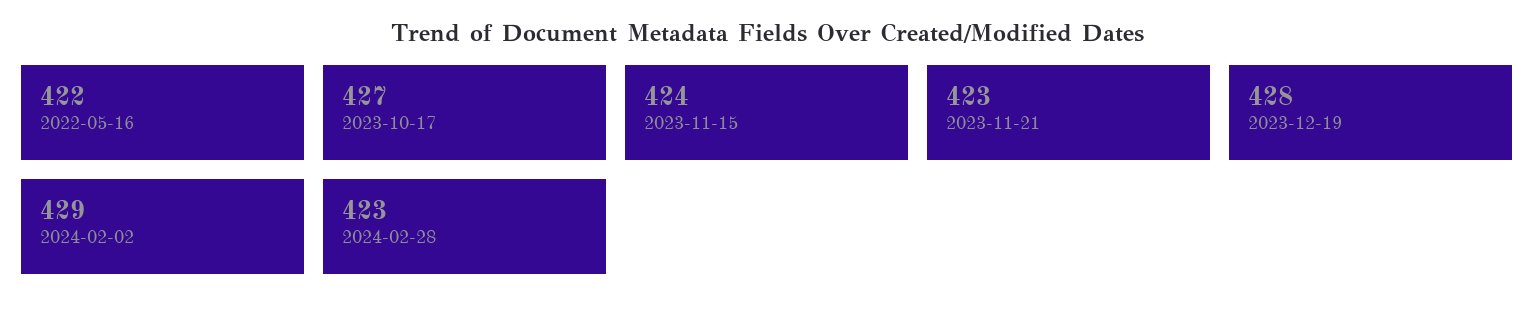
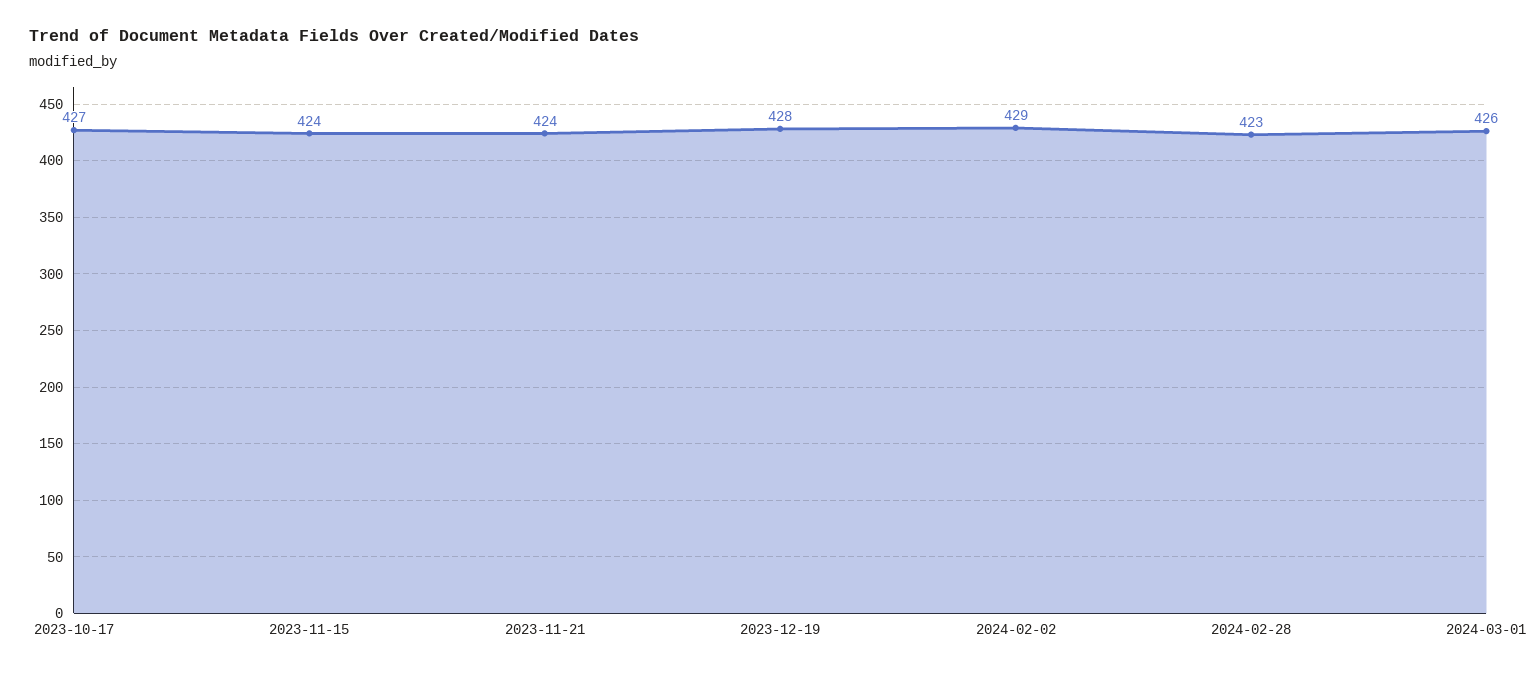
2022-05-16: 422 -> none
2023-11-21: 423 -> 424
2024-03-01: none -> 426

